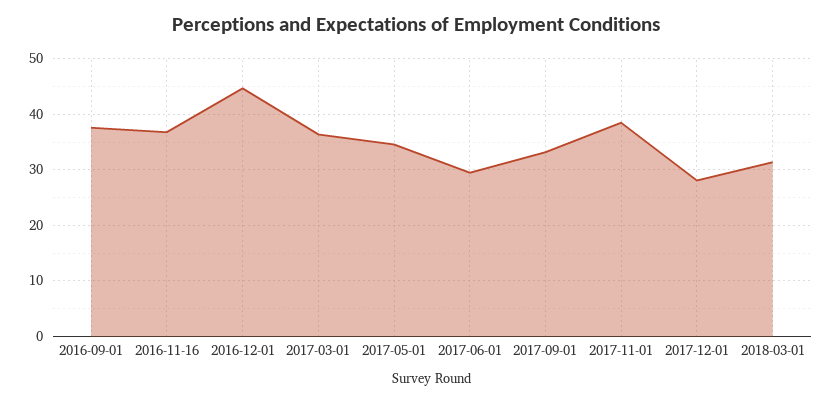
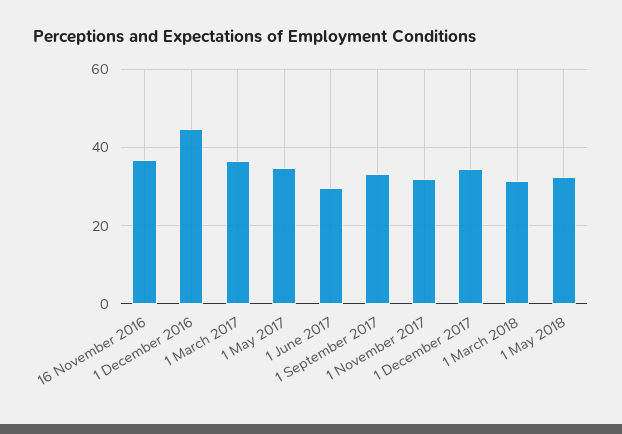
2016-09-01: 38 -> none
2017-11-01: 38 -> 32
2017-12-01: 28 -> 34
1 May 2018: none -> 32

